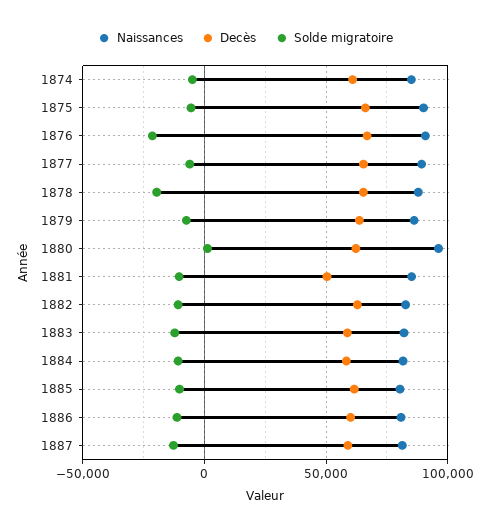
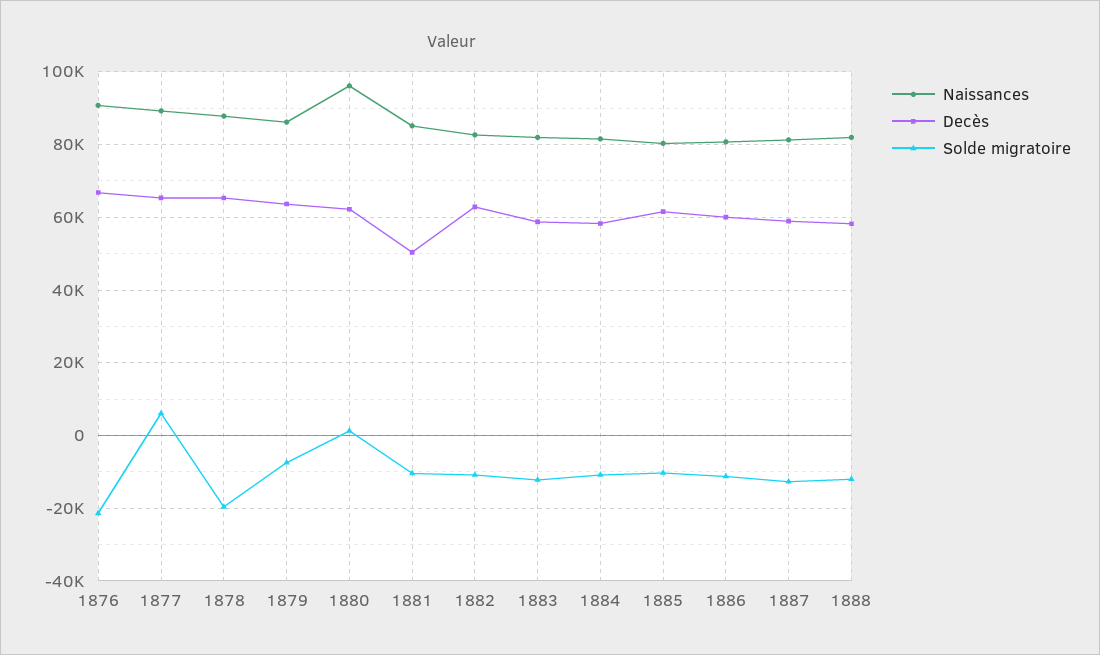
Naissances, 1874: 85000 -> none
Decès, 1874: 60000 -> none
Solde migratoire, 1874: -5000 -> none
Naissances, 1875: 90000 -> none
Decès, 1875: 65000 -> none
Solde migratoire, 1875: -5000 -> none
Solde migratoire, 1877: -5000 -> 6000
Naissances, 1888: none -> 82000
Decès, 1888: none -> 58000
Solde migratoire, 1888: none -> -12000

